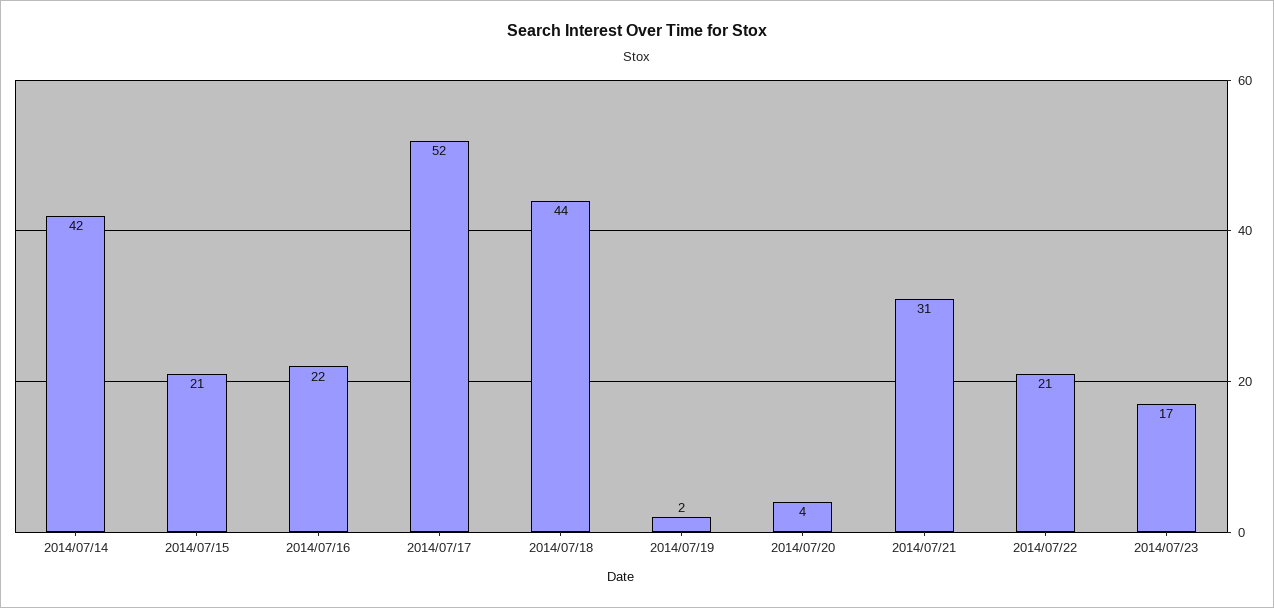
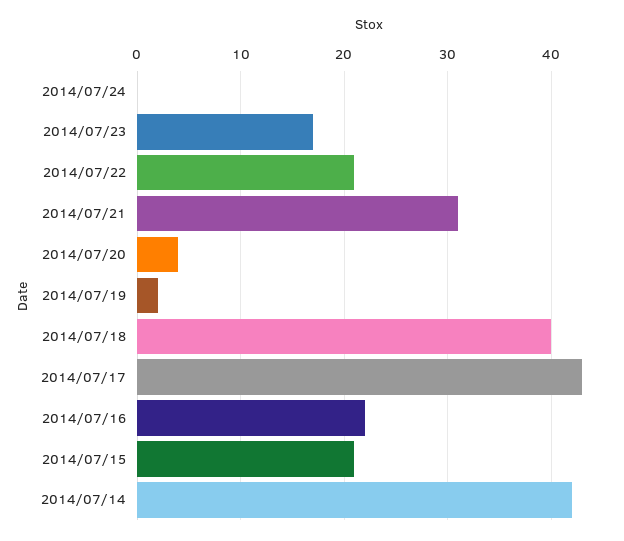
2014/07/17: 52 -> 43
2014/07/18: 44 -> 40
2014/07/24: none -> 0

